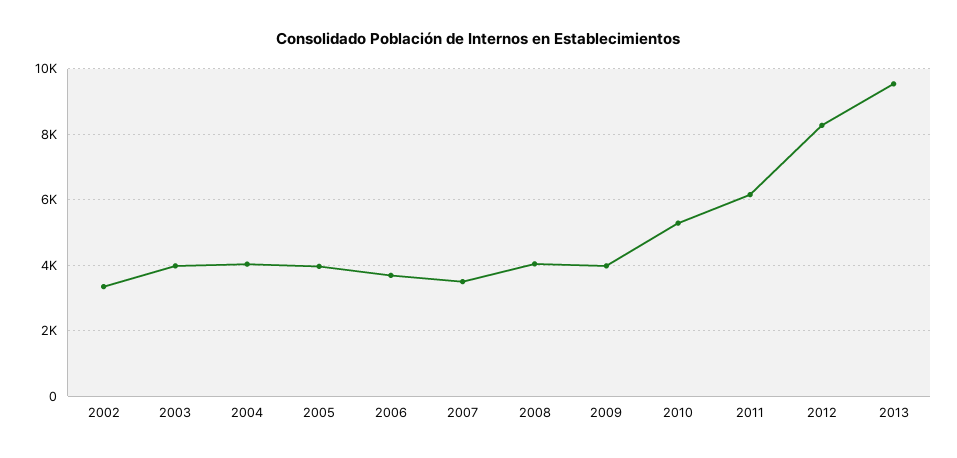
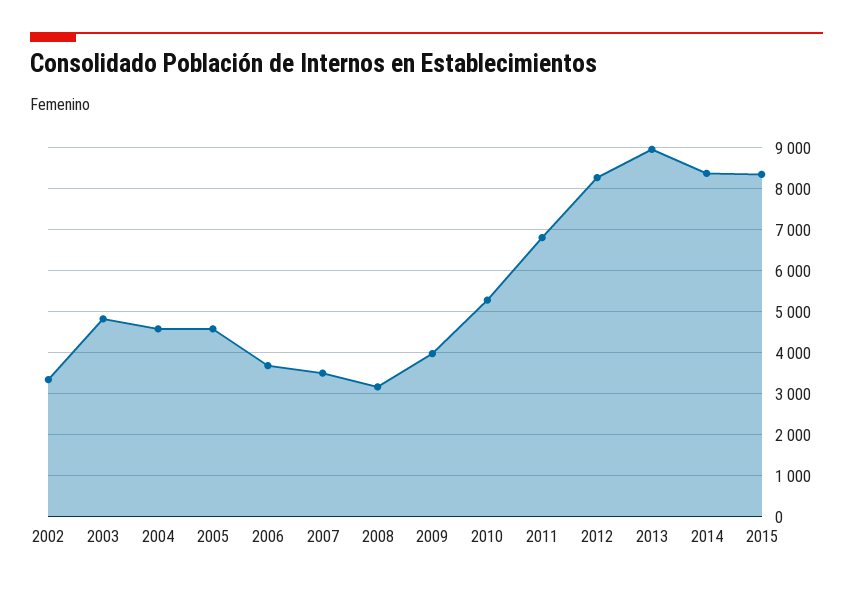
2003: 4000 -> 4800
2004: 4000 -> 4600
2005: 4000 -> 4600
2008: 4000 -> 3200
2011: 6200 -> 6800
2013: 9600 -> 9000
2014: none -> 8400
2015: none -> 8400

